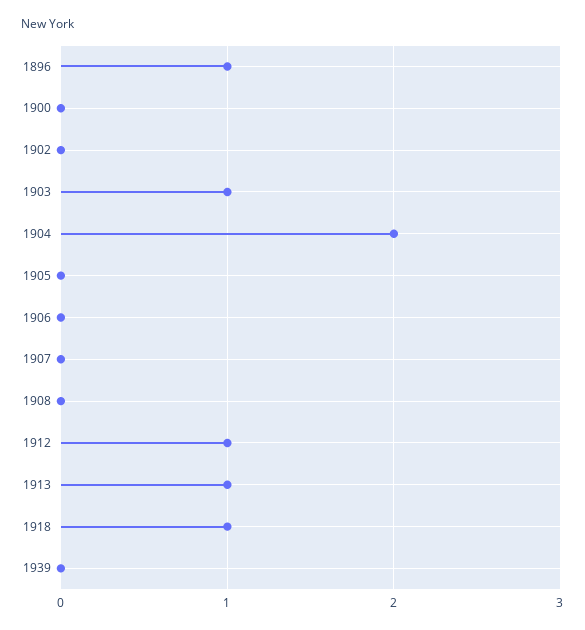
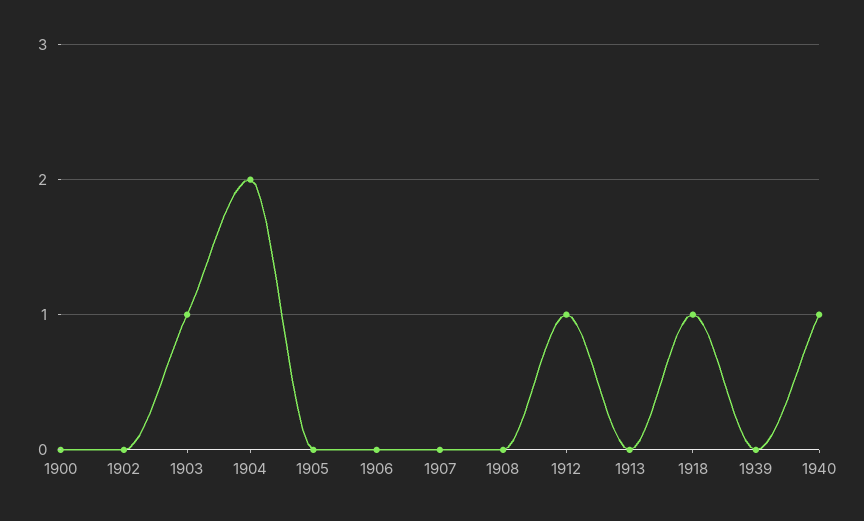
1896: 1 -> none
1913: 1 -> 0
1940: none -> 1

